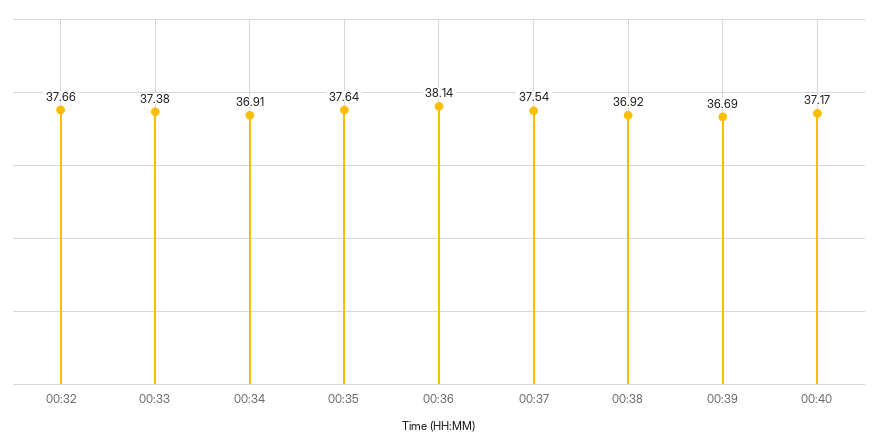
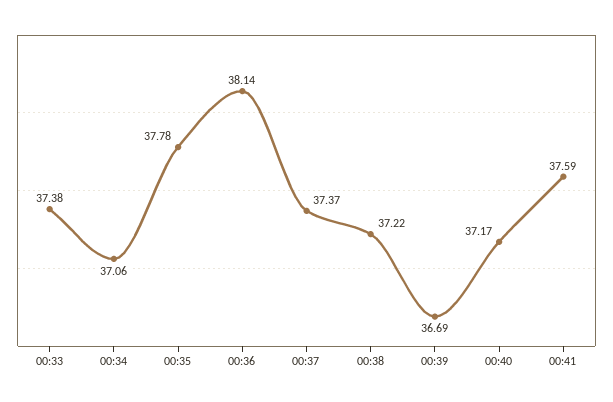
00:32: 37.66 -> none
00:34: 36.91 -> 37.06
00:35: 37.64 -> 37.78
00:37: 37.54 -> 37.37
00:38: 36.92 -> 37.22
00:41: none -> 37.59

